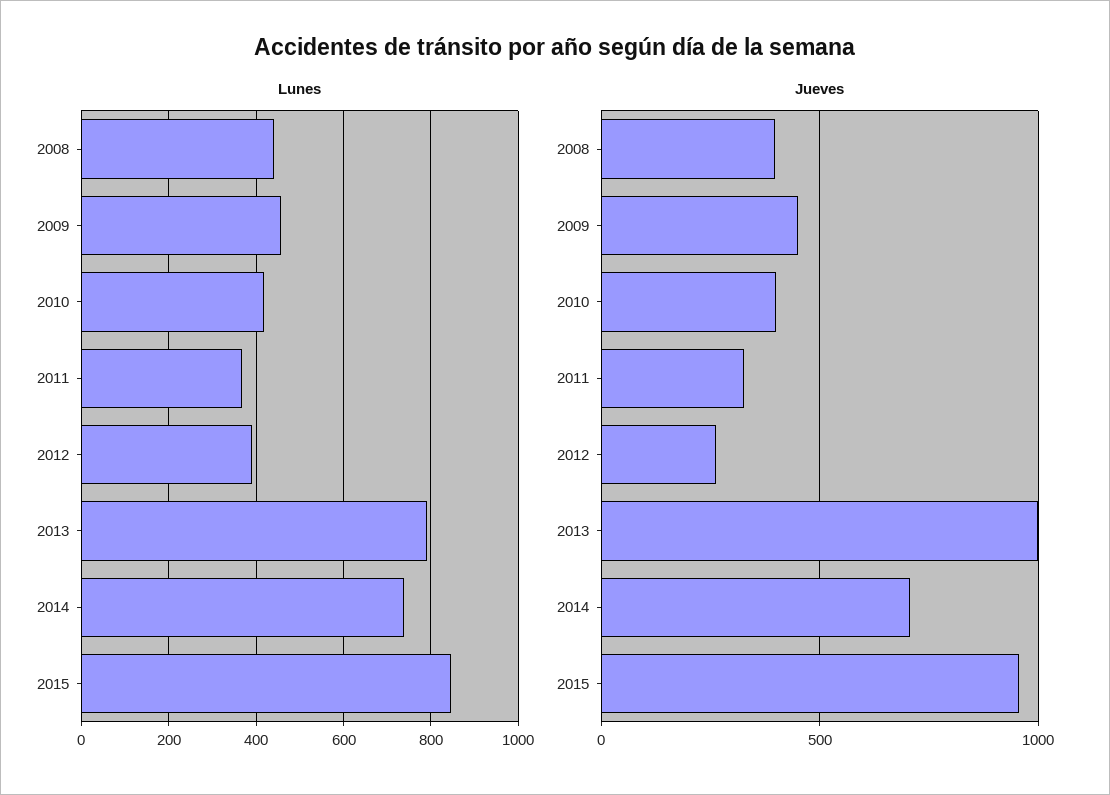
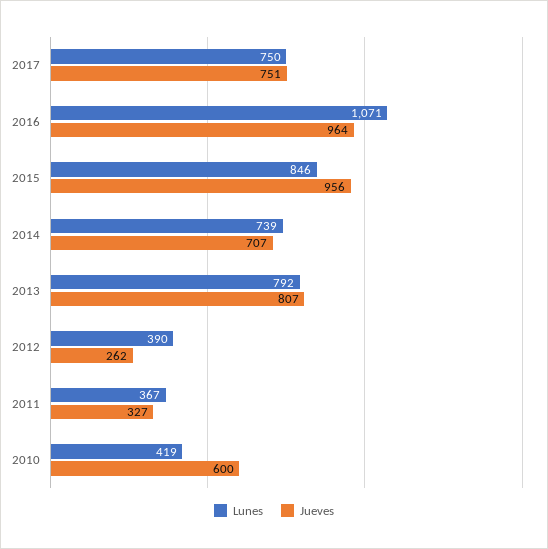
Lunes, 2008: 440 -> none
Lunes, 2009: 460 -> none
Jueves, 2008: 400 -> none
Jueves, 2009: 450 -> none
Jueves, 2010: 400 -> 600
Jueves, 2013: 1000 -> 807
Lunes, 2017: none -> 750
Jueves, 2017: none -> 751
Lunes, 2016: none -> 1071
Jueves, 2016: none -> 964

